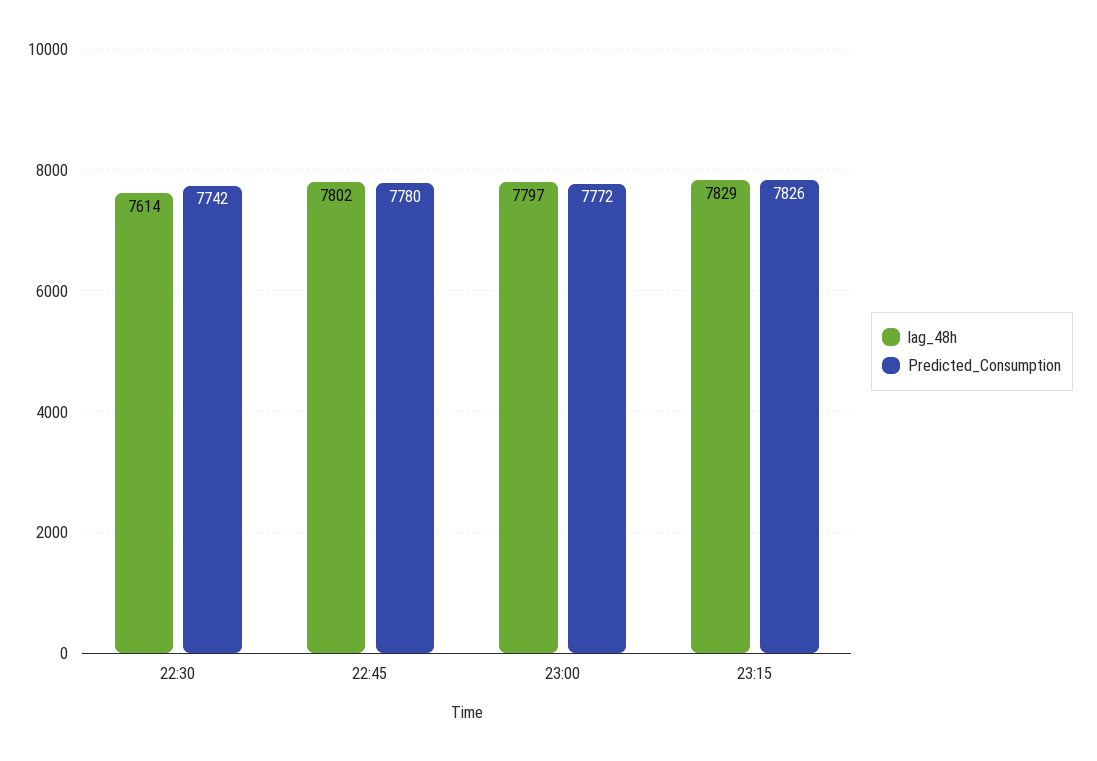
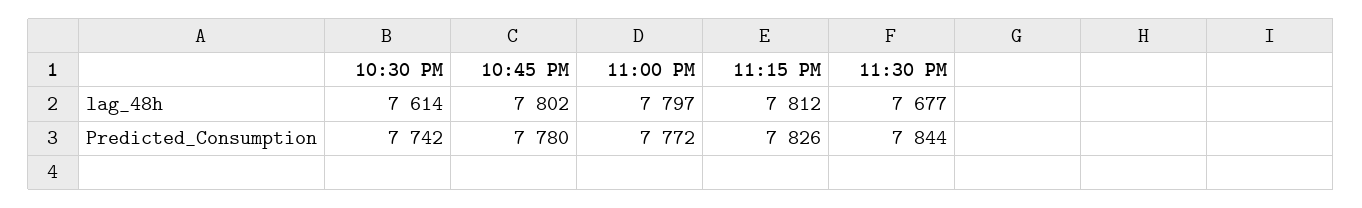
lag_48h, 23:15: 7829 -> 7812
lag_48h, 11:30 PM: none -> 7677
Predicted_Consumption, 11:30 PM: none -> 7844

